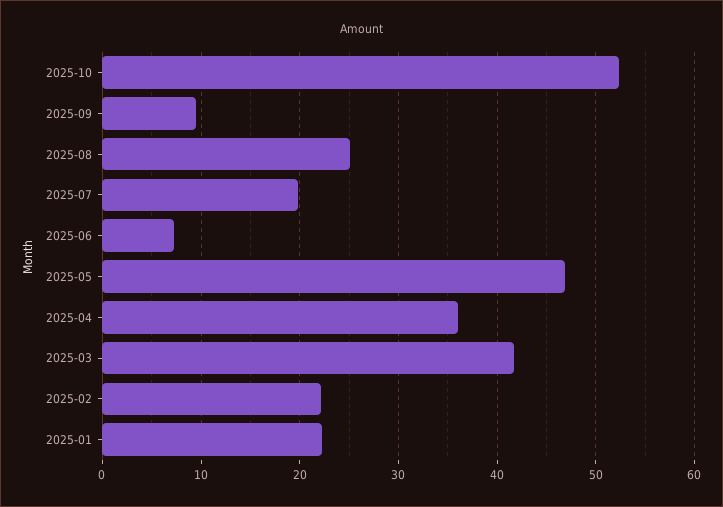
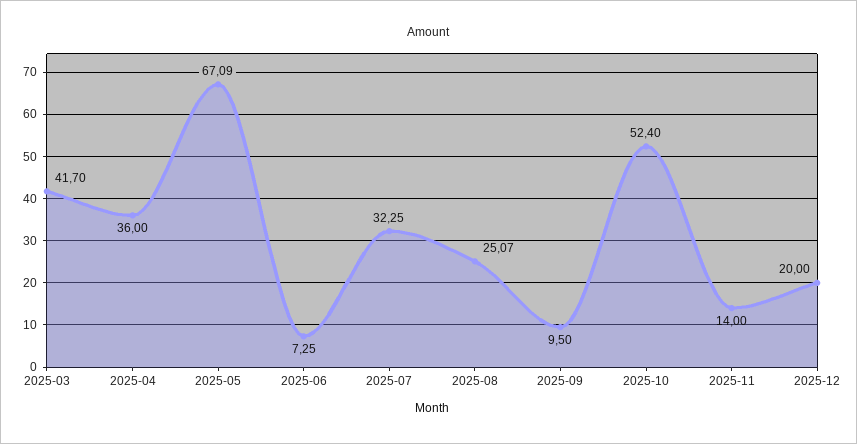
2025-07: 20 -> 32.25
2025-05: 47 -> 67.09
2025-02: 22 -> none
2025-01: 22 -> none
2025-11: none -> 14
2025-12: none -> 20

